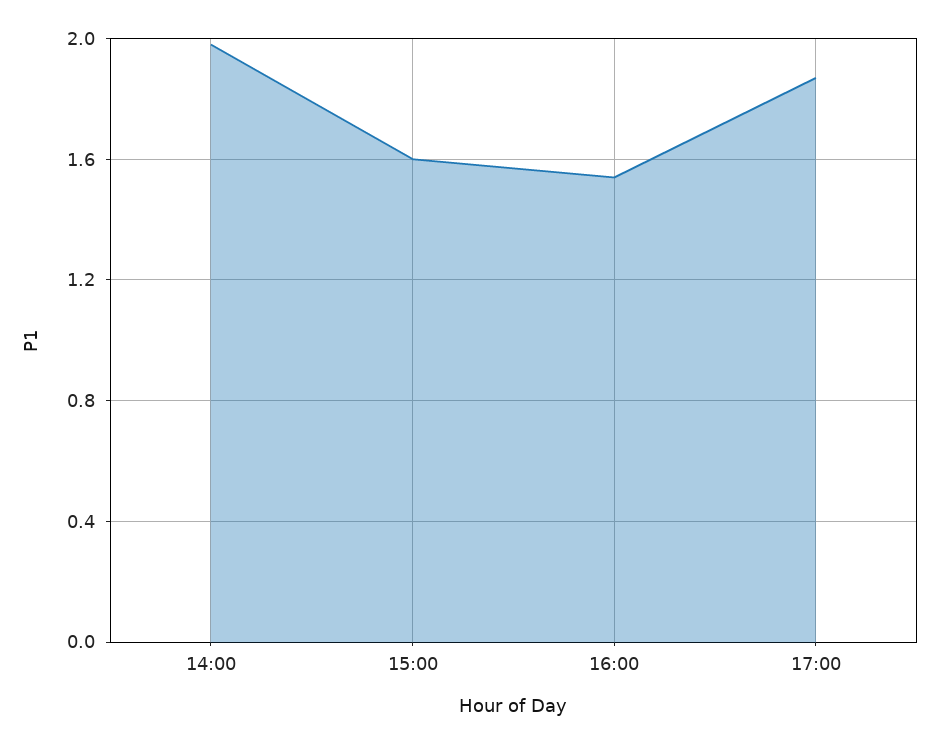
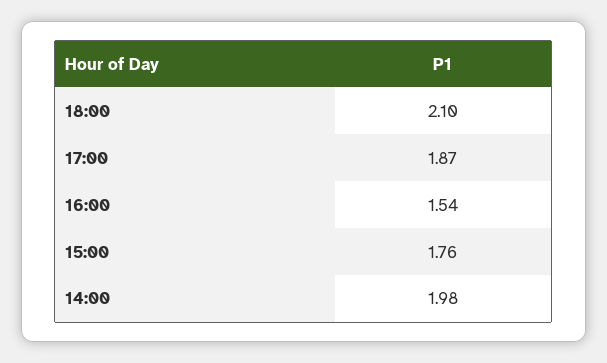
15:00: 1.6 -> 1.76
18:00: none -> 2.1

